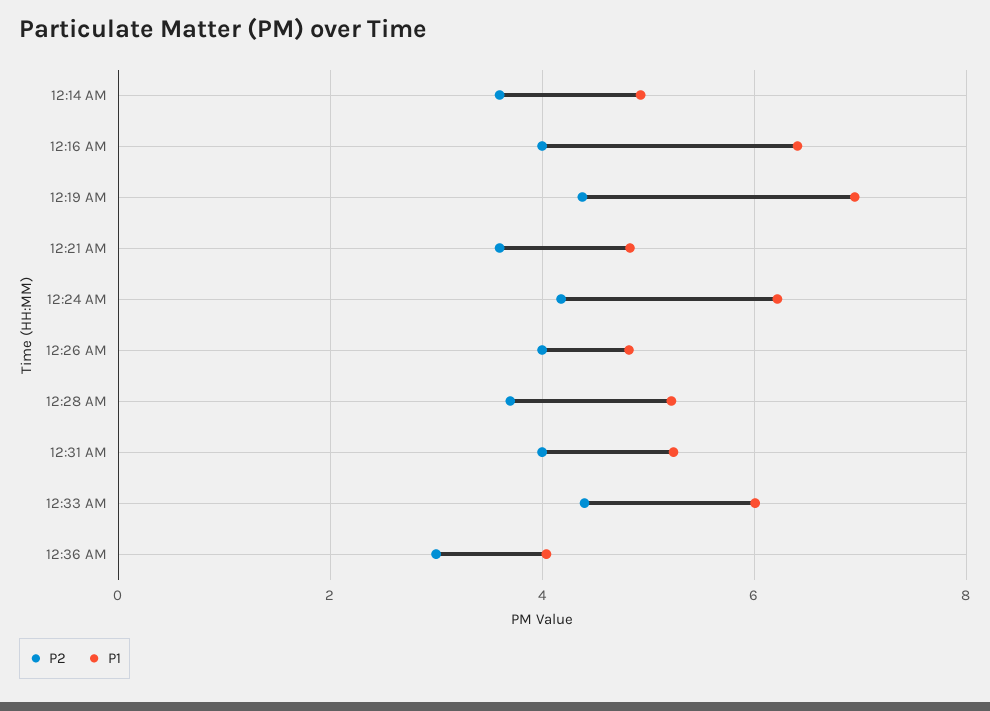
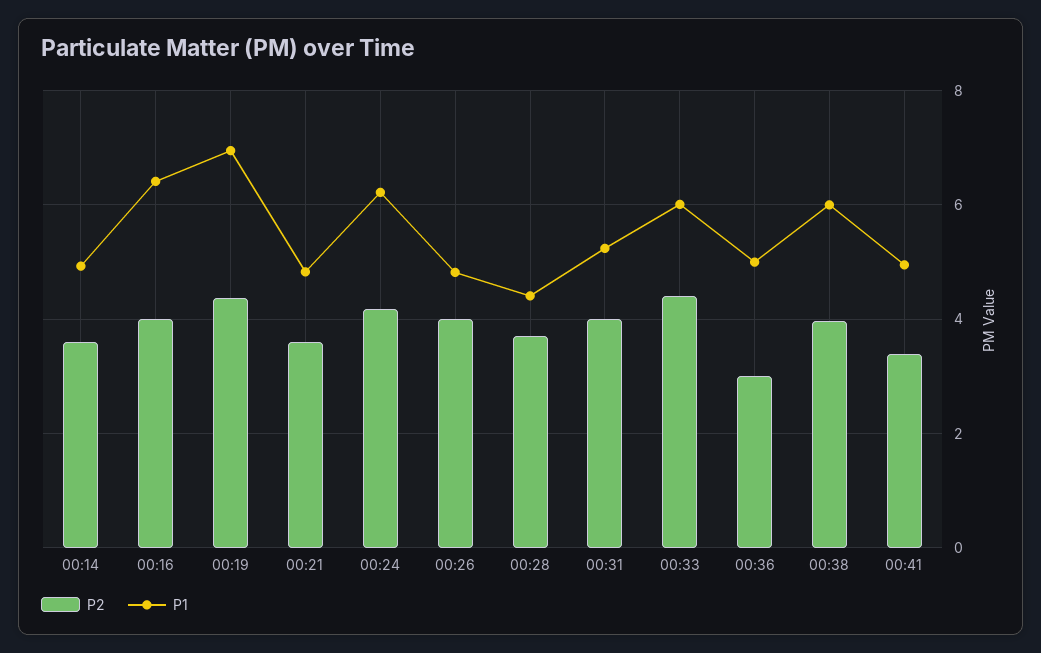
P1, 12:28 AM: 5.2 -> 4.4
P1, 12:36 AM: 4 -> 5
P2, 00:38: none -> 4
P1, 00:38: none -> 6
P2, 00:41: none -> 3.4
P1, 00:41: none -> 5

